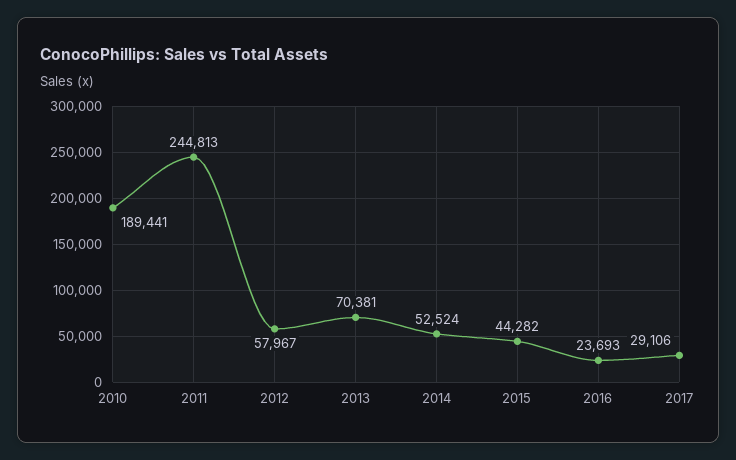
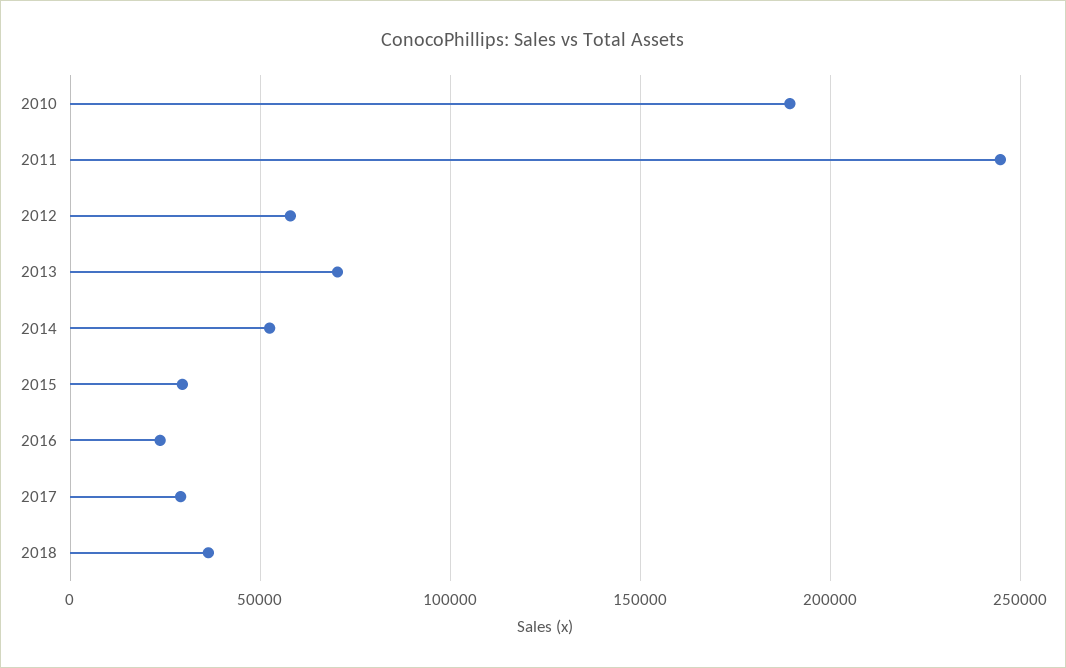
2015: 44282 -> 30000
2018: none -> 35000

